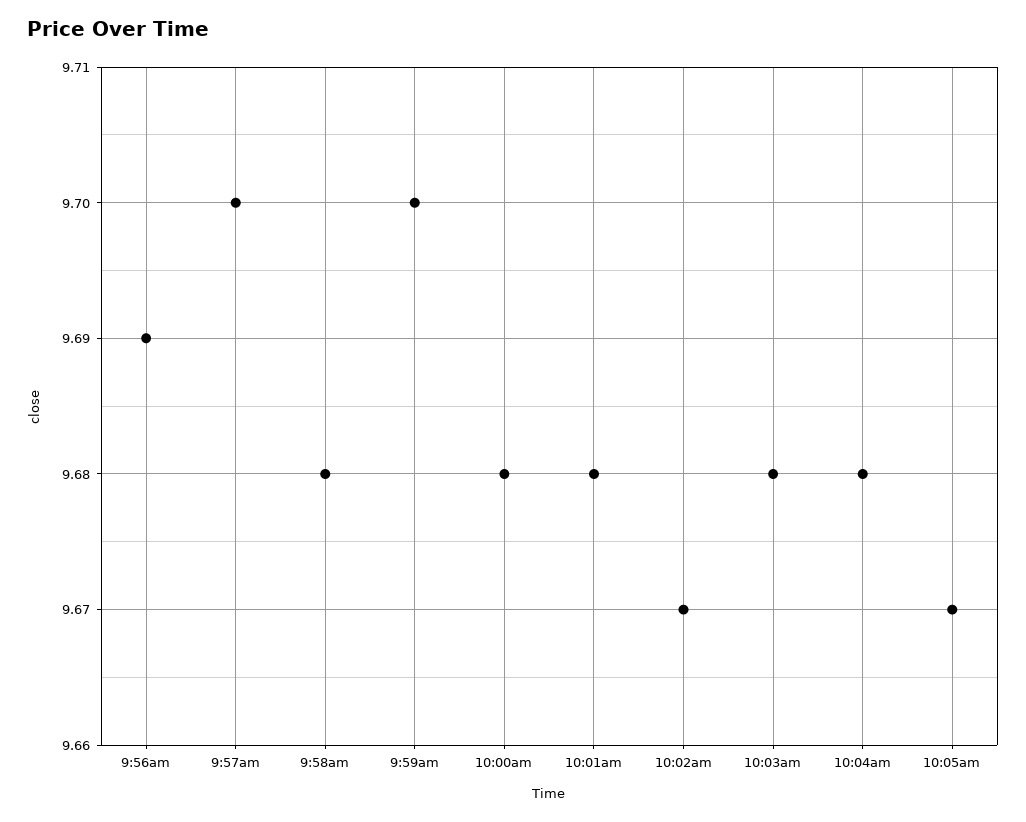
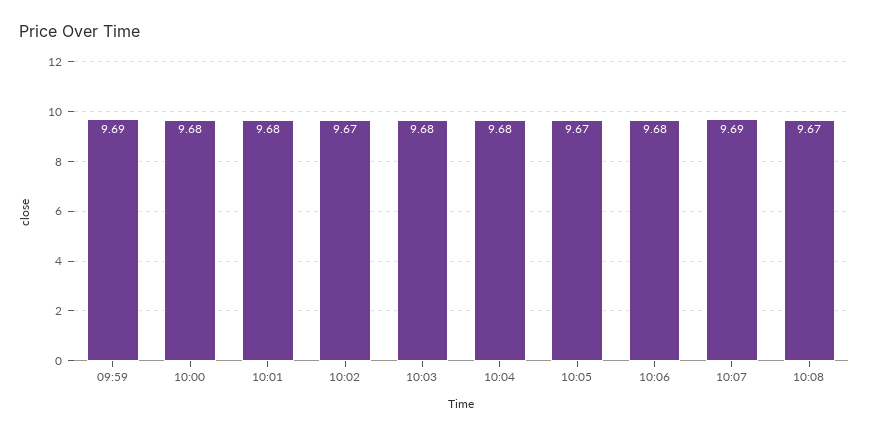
9:56am: 9.69 -> none
9:57am: 9.7 -> none
9:58am: 9.68 -> none
9:59am: 9.7 -> 9.69
10:06: none -> 9.68
10:07: none -> 9.69
10:08: none -> 9.67

